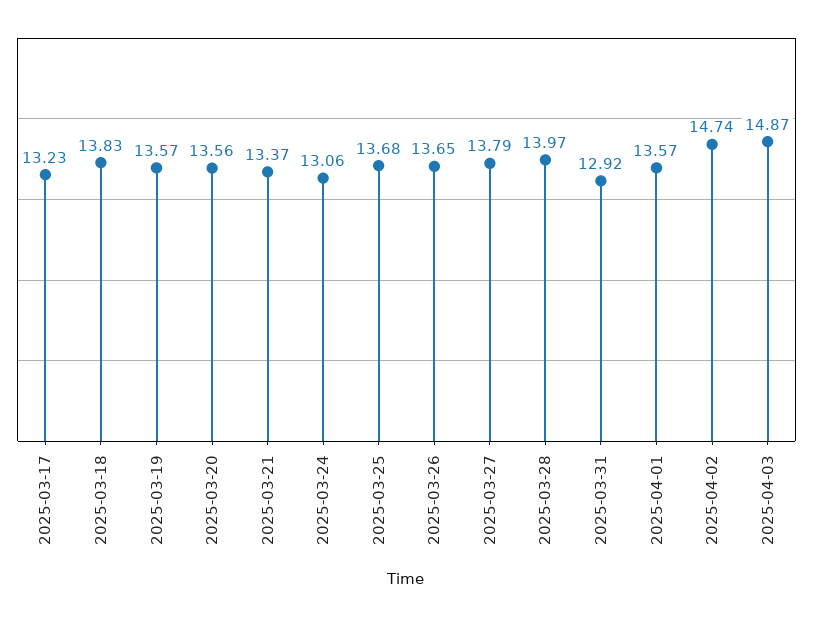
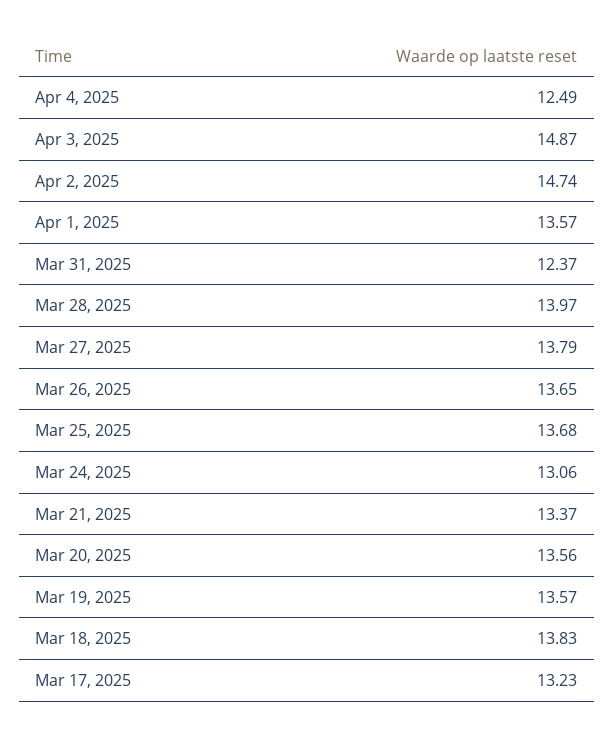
2025-03-31: 12.92 -> 12.37
Apr 4, 2025: none -> 12.49

